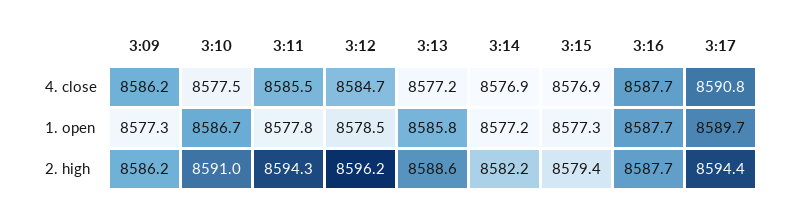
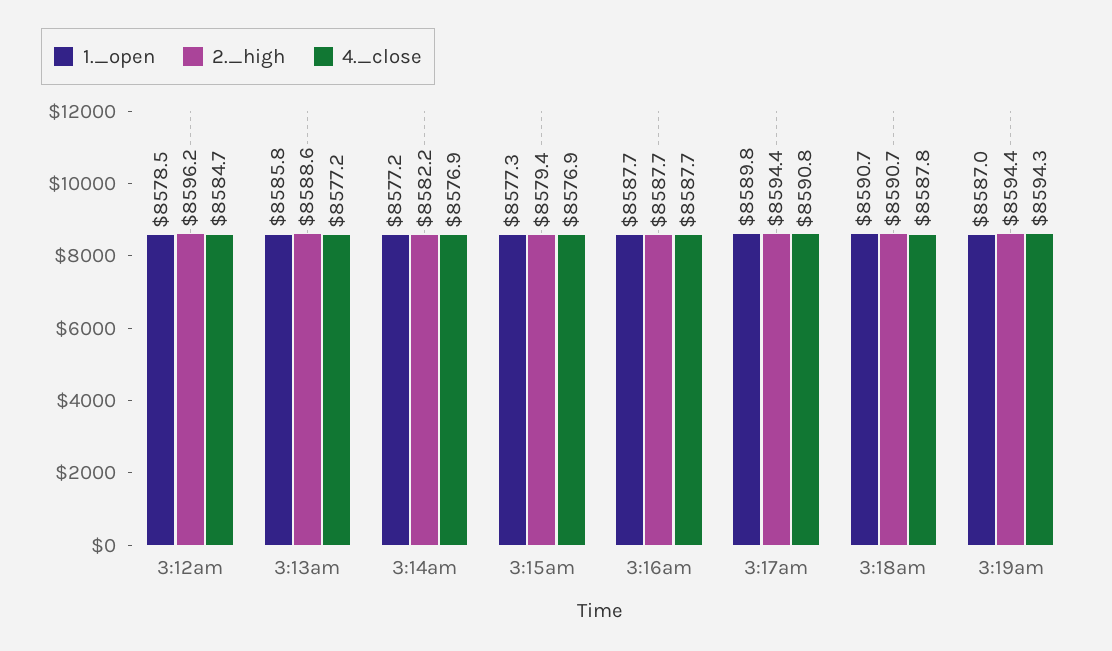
4. close, 3:09: 8586.2 -> none
4. close, 3:10: 8577.5 -> none
4. close, 3:11: 8585.5 -> none
1. open, 3:09: 8577.3 -> none
1. open, 3:10: 8586.7 -> none
1. open, 3:11: 8577.8 -> none
1. open, 3:17: 8589.7 -> 8589.8
2. high, 3:09: 8586.2 -> none
2. high, 3:10: 8591 -> none
2. high, 3:11: 8594.3 -> none
1. open, 3:18am: none -> 8590.7
2. high, 3:18am: none -> 8590.7
4. close, 3:18am: none -> 8587.8
1. open, 3:19am: none -> 8587
2. high, 3:19am: none -> 8594.4
4. close, 3:19am: none -> 8594.3

